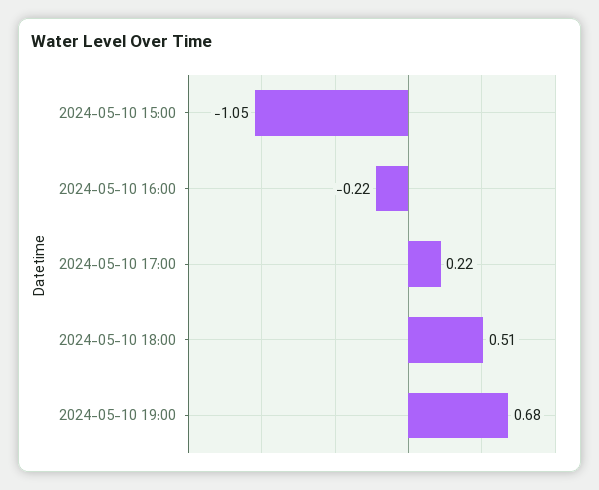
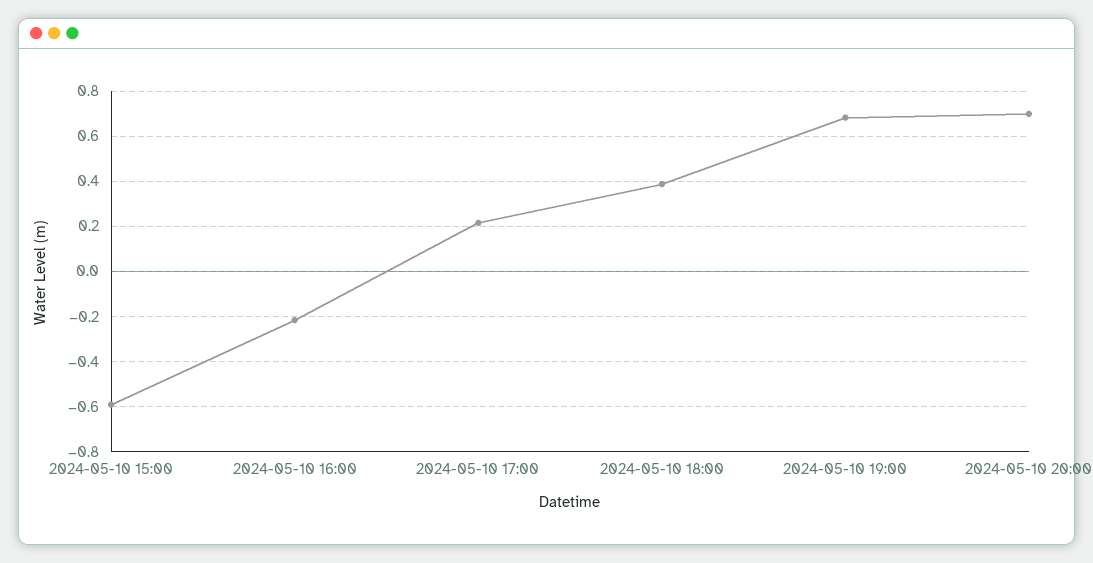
2024-05-10 15:00: -1.05 -> -0.6
2024-05-10 18:00: 0.51 -> 0.4
2024-05-10 20:00: none -> 0.7

